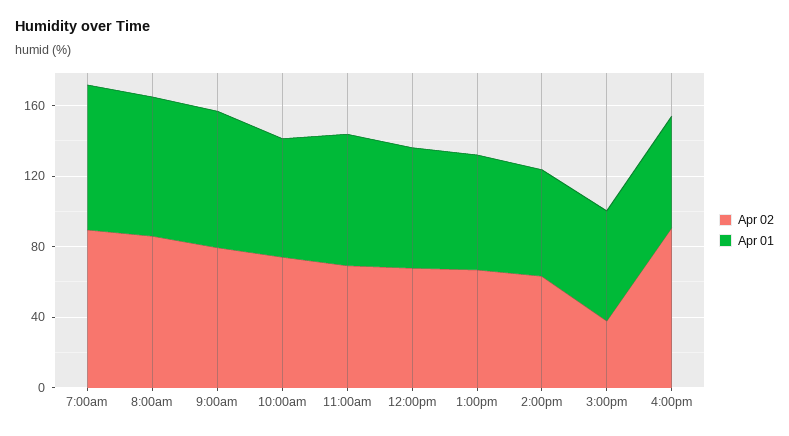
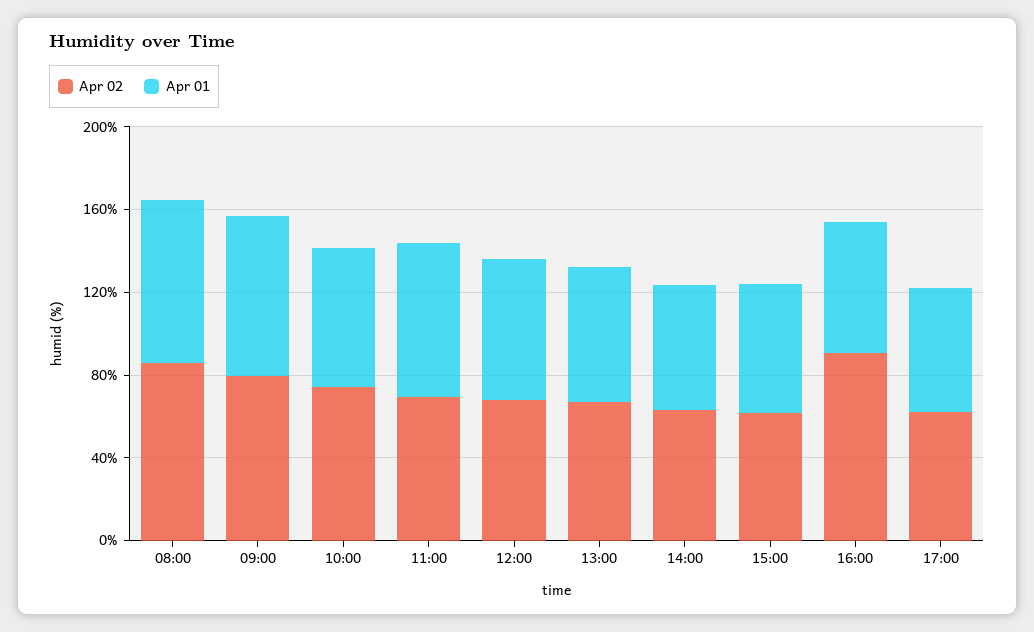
Apr 02, 7:00am: 90 -> none
Apr 01, 7:00am: 80 -> none
Apr 02, 3:00pm: 40 -> 60
Apr 02, 17:00: none -> 60
Apr 01, 17:00: none -> 60

